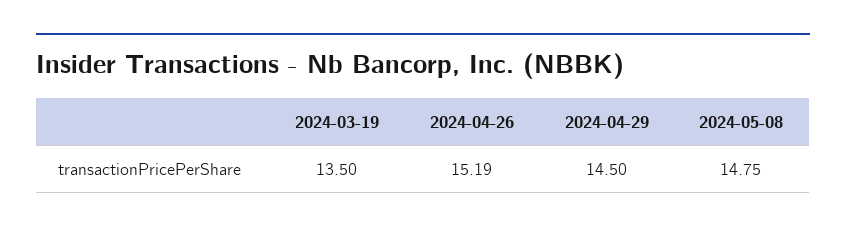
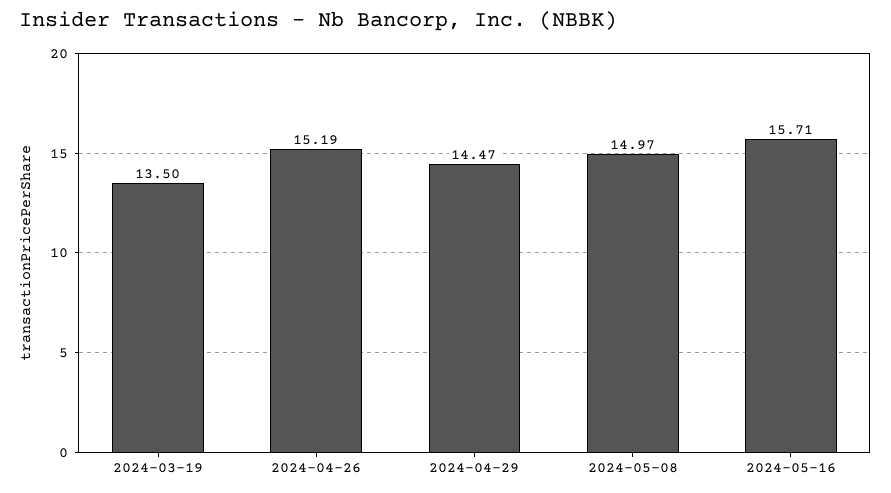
2024-04-29: 14.5 -> 14.47
2024-05-08: 14.75 -> 14.97
2024-05-16: none -> 15.71

